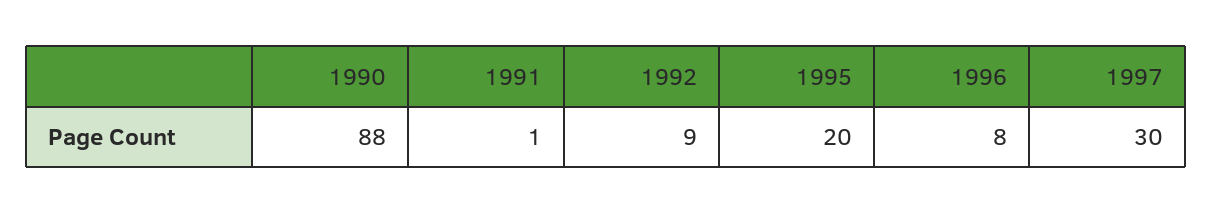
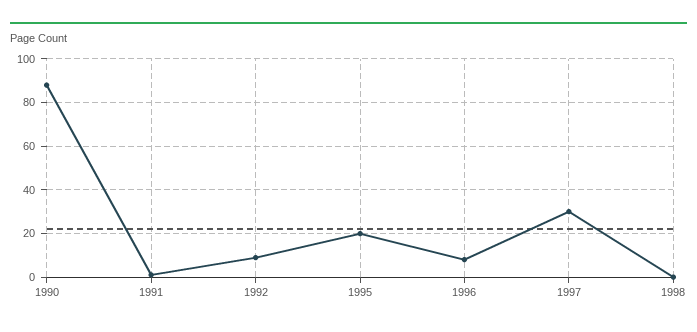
1998: none -> 0

